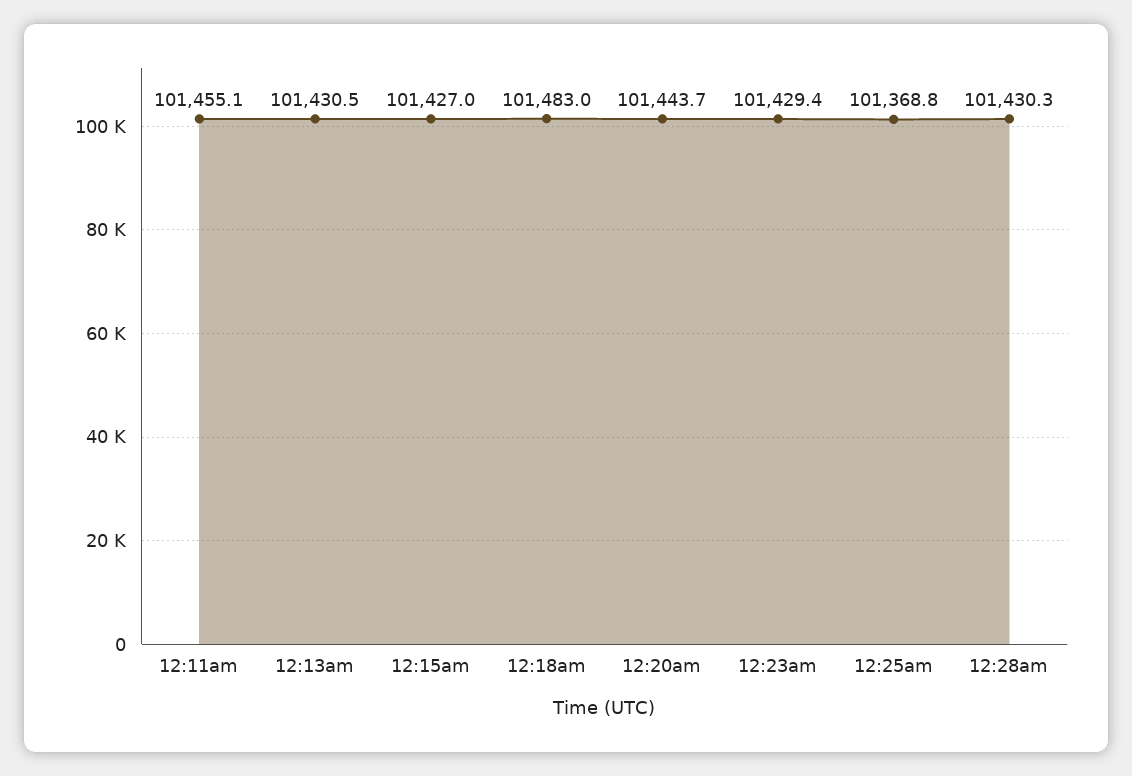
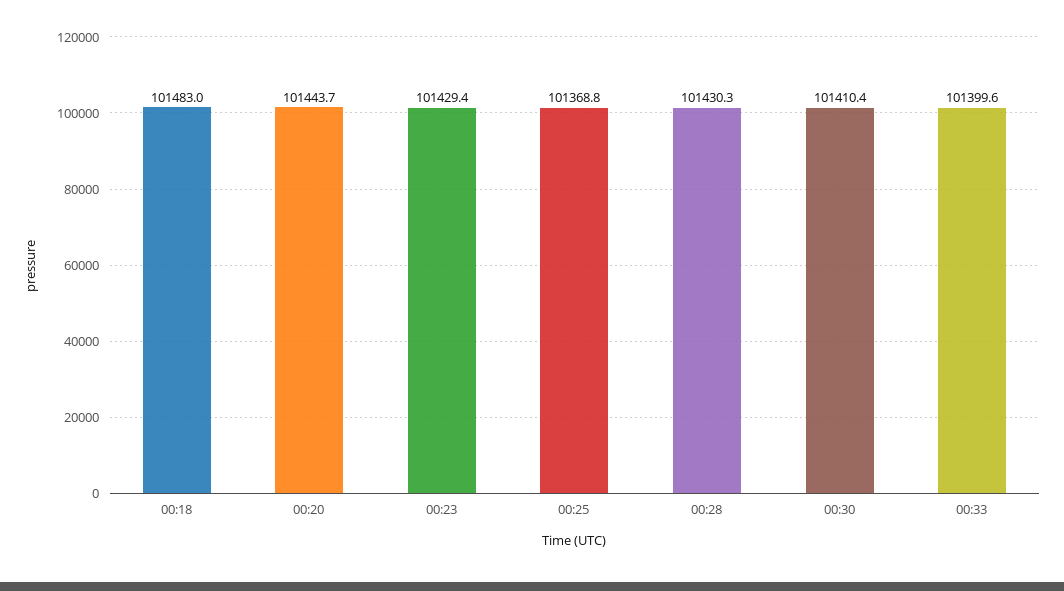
12:11am: 101455.1 -> none
12:13am: 101430.5 -> none
12:15am: 101427 -> none
00:30: none -> 101410.4
00:33: none -> 101399.6

